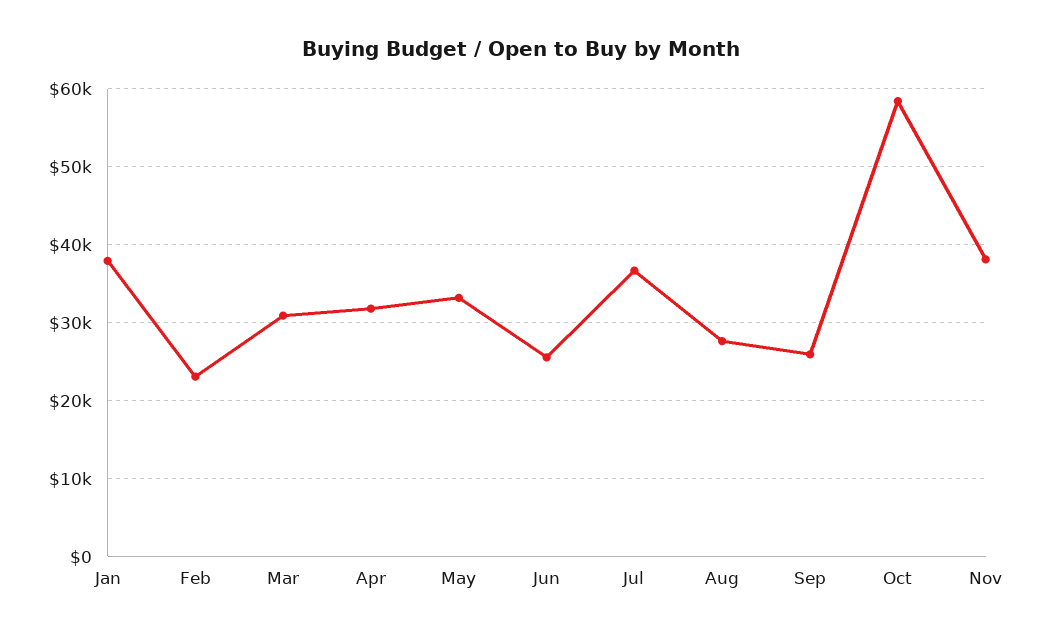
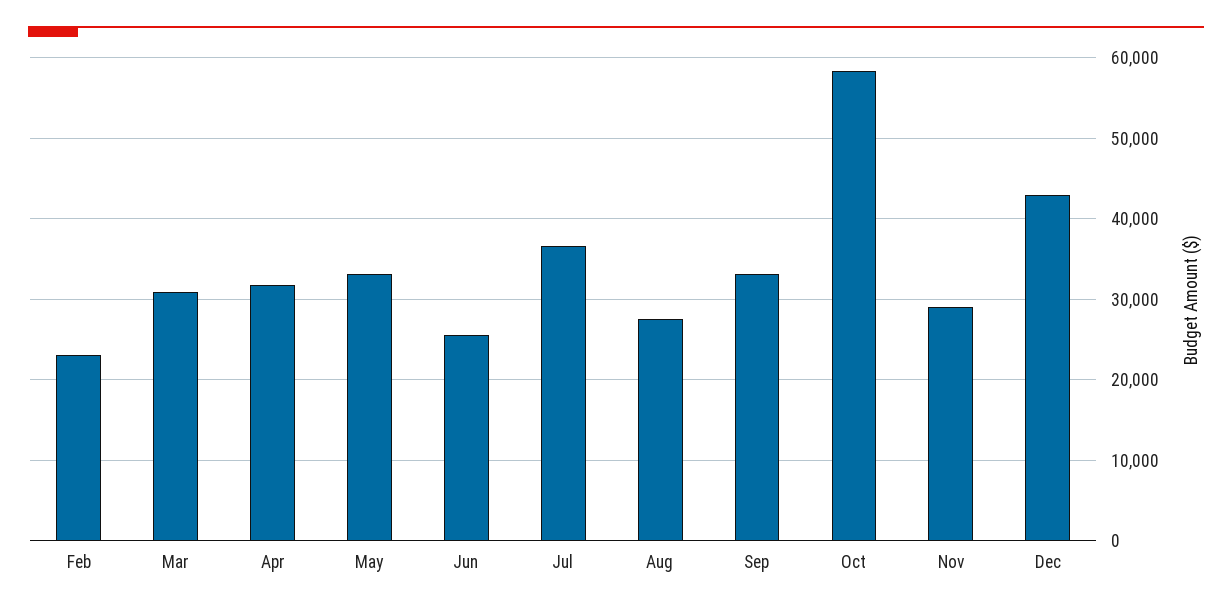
Jan: 38000 -> none
Sep: 26000 -> 33000
Nov: 38000 -> 29000
Dec: none -> 43000

